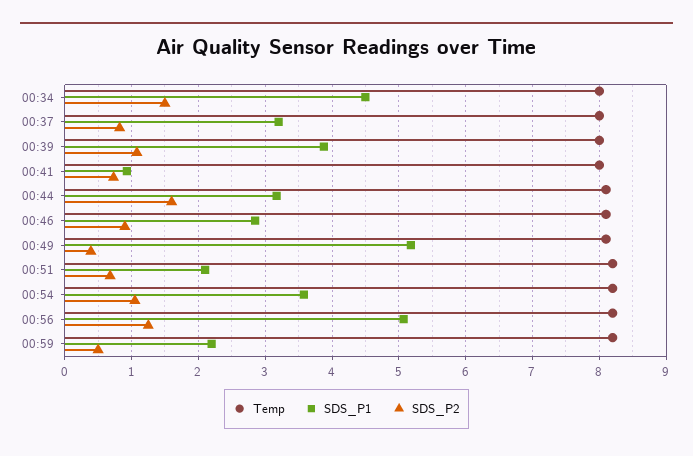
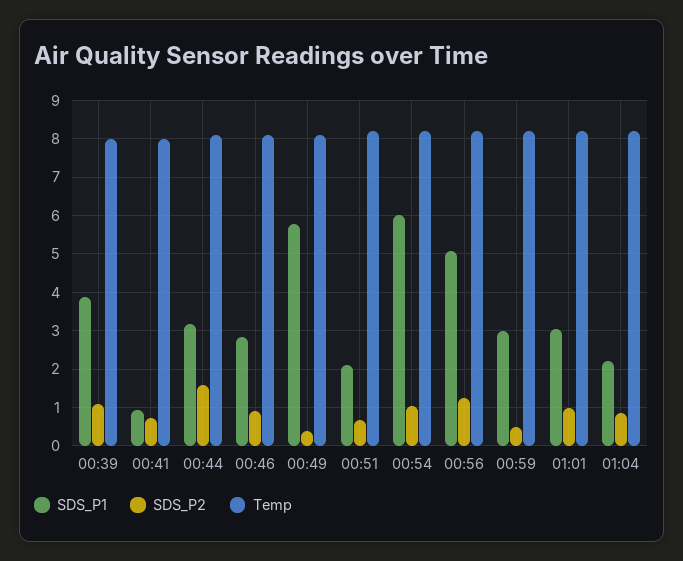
Temp, 00:34: 8 -> none
SDS_P1, 00:34: 4.5 -> none
SDS_P2, 00:34: 1.5 -> none
Temp, 00:37: 8 -> none
SDS_P1, 00:37: 3.2 -> none
SDS_P2, 00:37: 0.8 -> none
SDS_P1, 00:49: 5.2 -> 5.8
SDS_P1, 00:54: 3.6 -> 6
SDS_P1, 00:59: 2.2 -> 3
SDS_P1, 01:01: none -> 3
SDS_P2, 01:01: none -> 1
Temp, 01:01: none -> 8.2
SDS_P1, 01:04: none -> 2.2
SDS_P2, 01:04: none -> 0.8
Temp, 01:04: none -> 8.2

